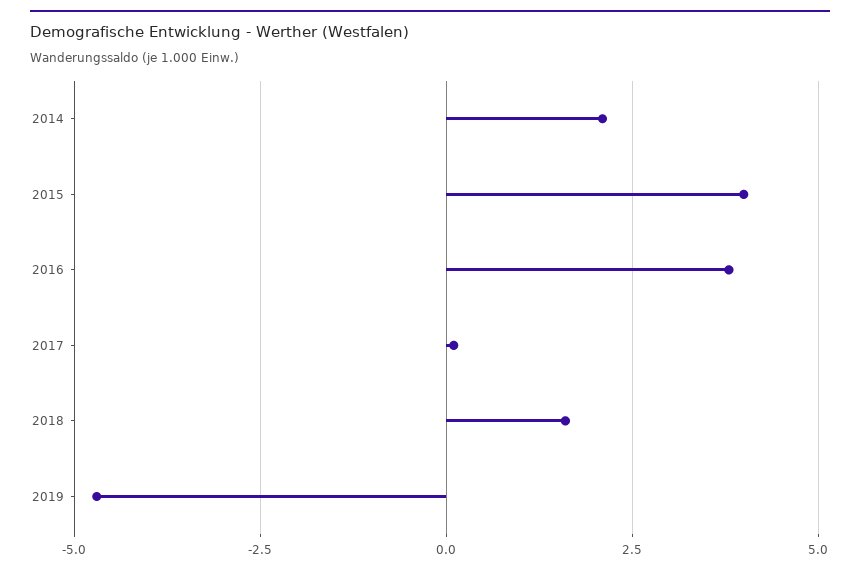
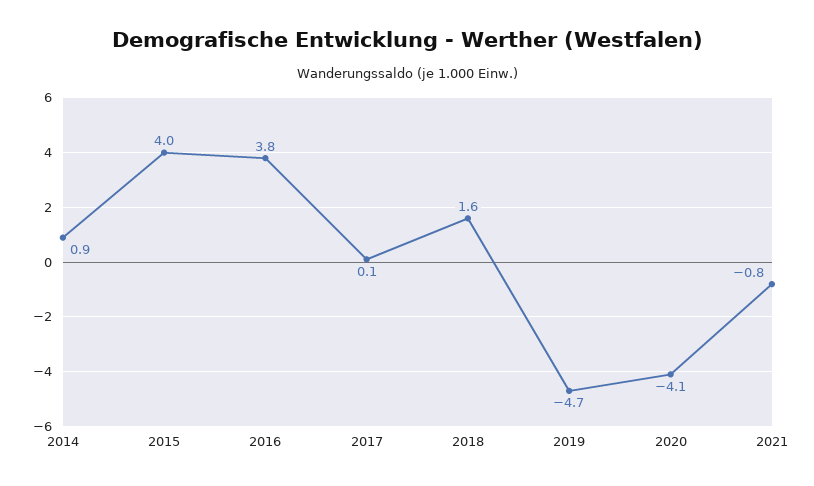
2014: 2 -> 0.9
2020: none -> -4.1
2021: none -> -0.8

